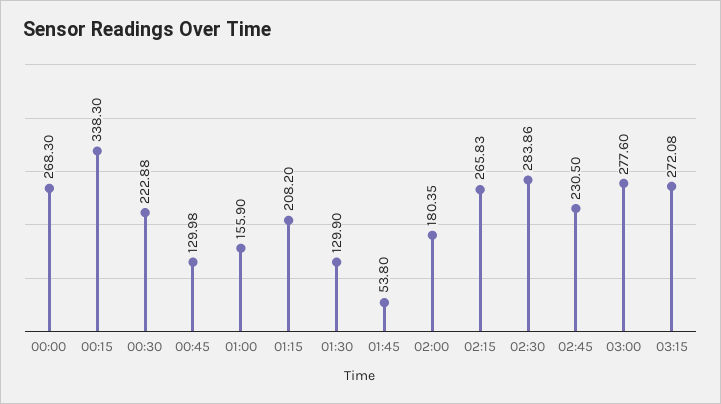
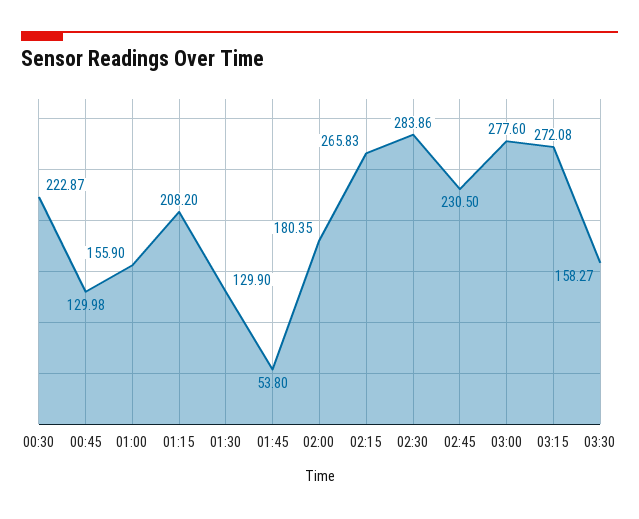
00:00: 268.3 -> none
00:15: 338.3 -> none
00:30: 222.88 -> 222.87
03:30: none -> 158.27

